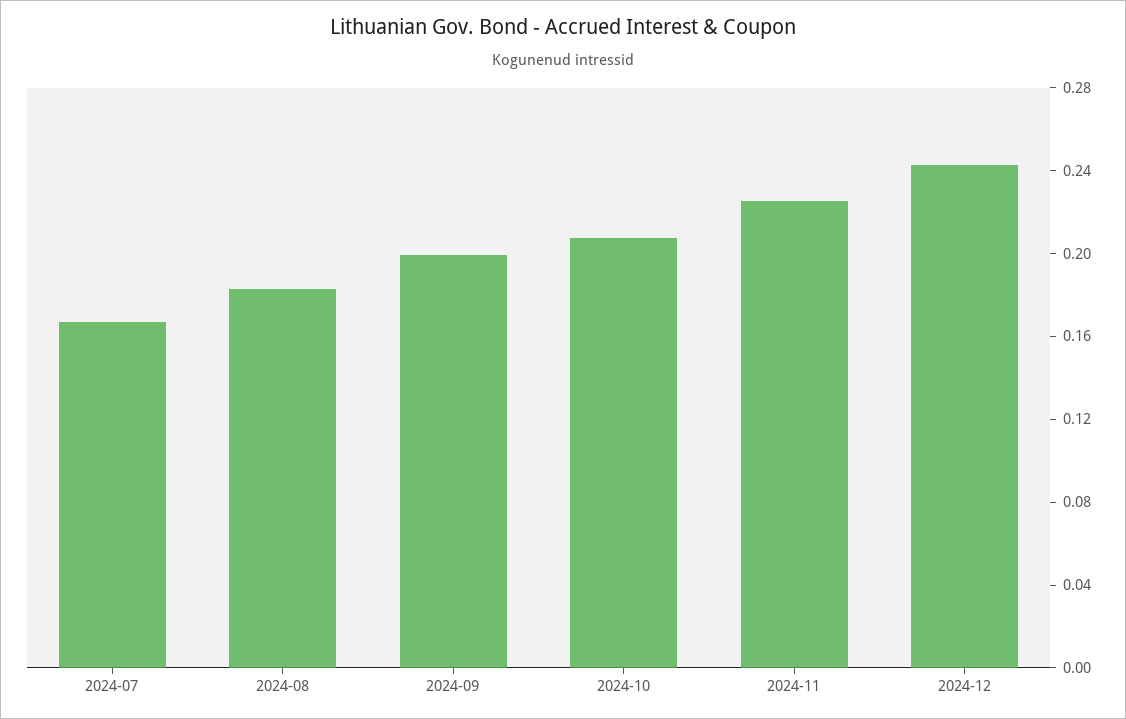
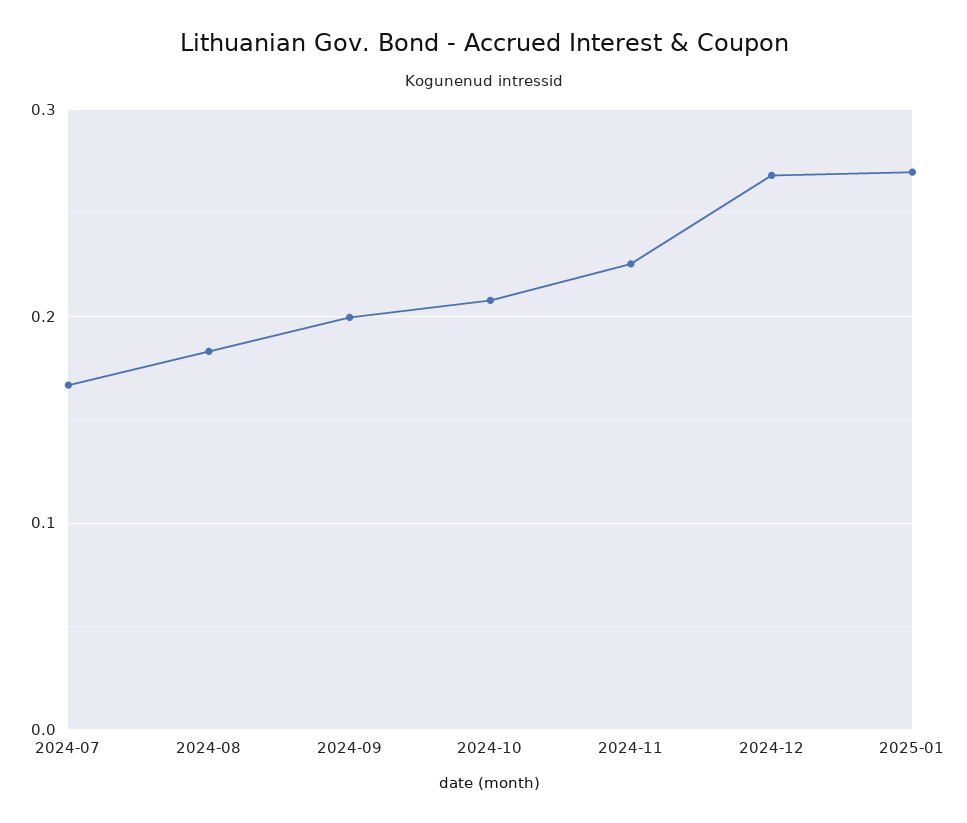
2024-12: 0.24 -> 0.27
2025-01: none -> 0.27

